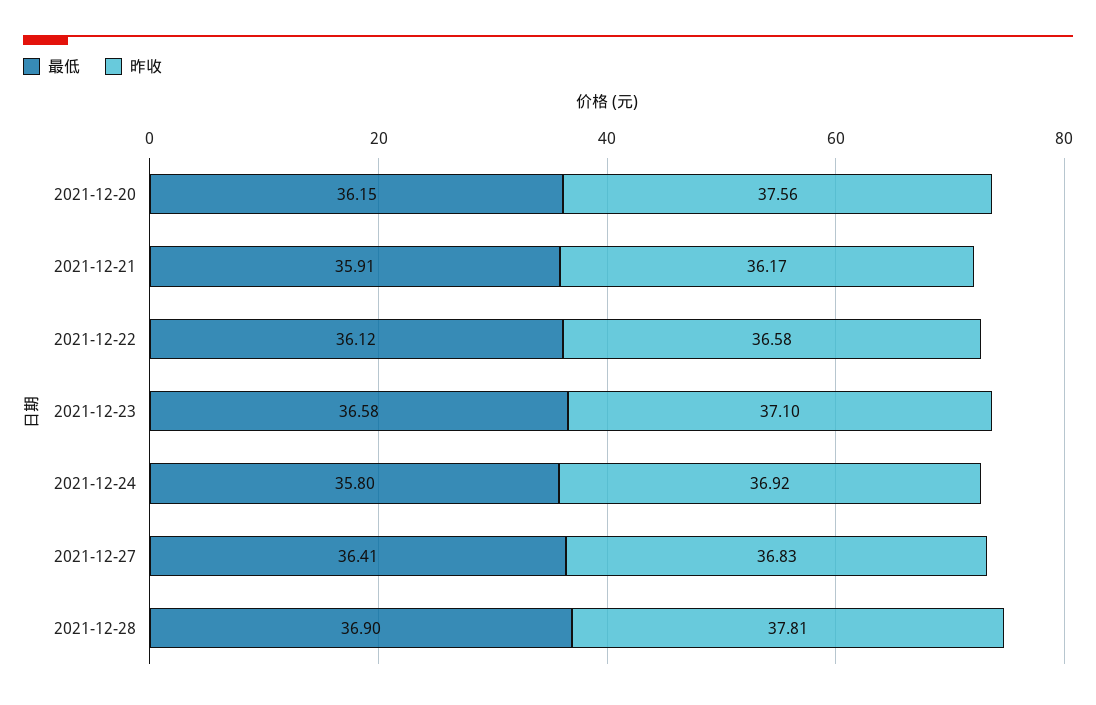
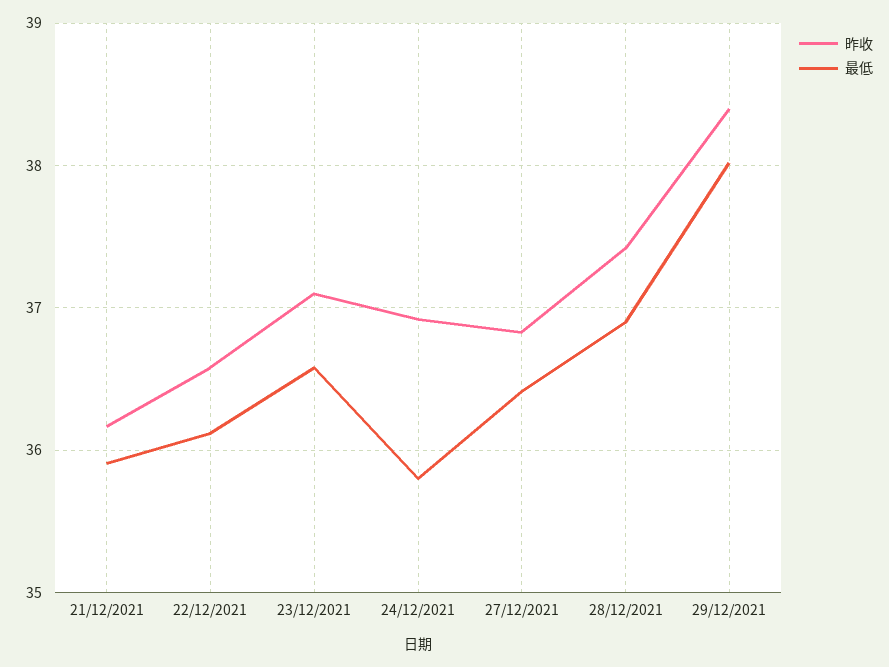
最低, 2021-12-20: 36.15 -> none
昨收, 2021-12-20: 37.56 -> none
昨收, 2021-12-28: 37.81 -> 37.4
昨收, 29/12/2021: none -> 38.4
最低, 29/12/2021: none -> 38

